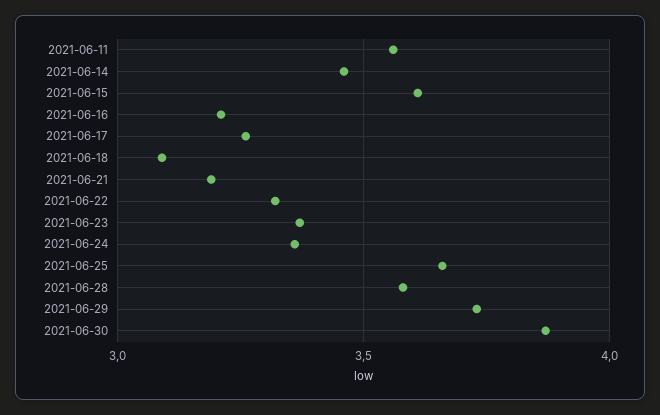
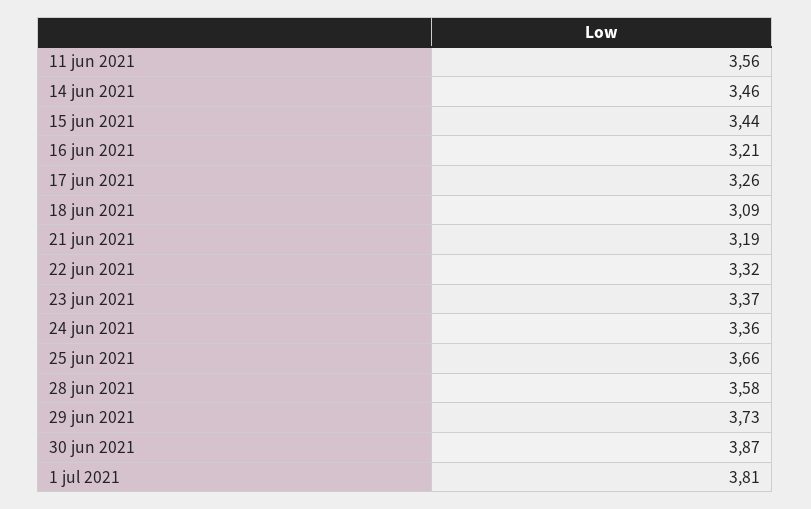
2021-06-15: 3.6 -> 3.44
1 jul 2021: none -> 3.81

